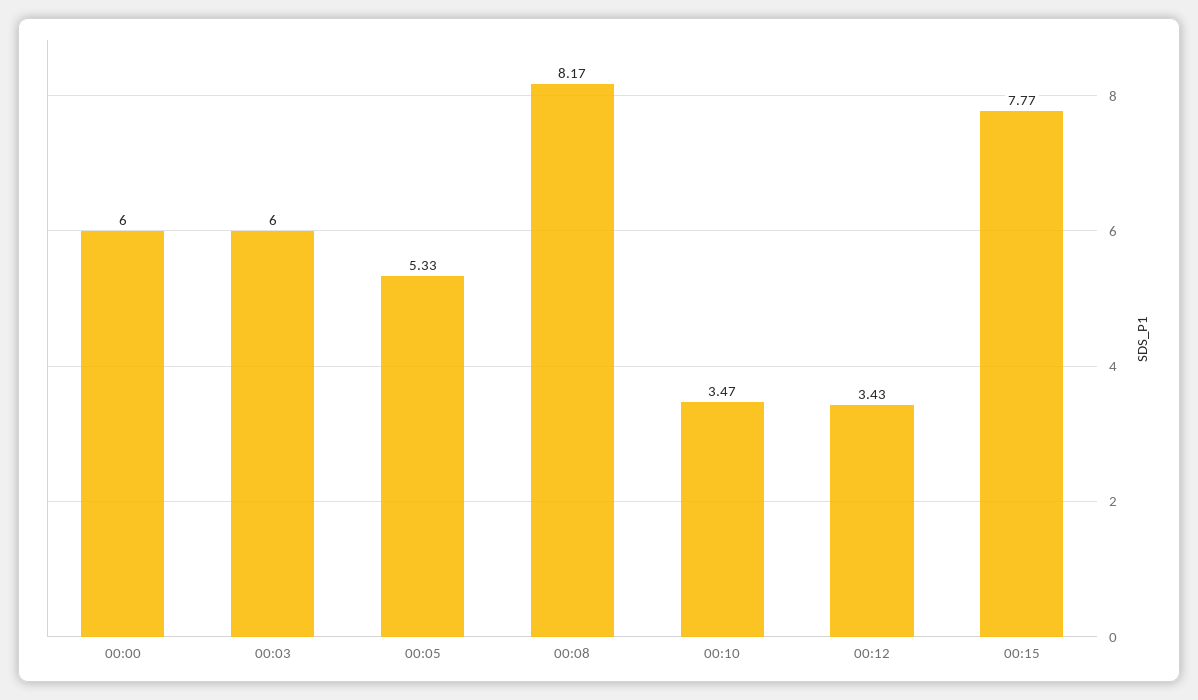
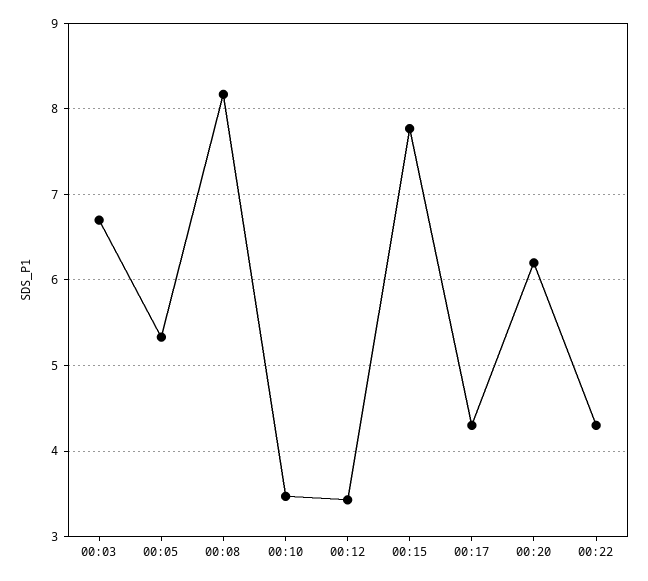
00:00: 6 -> none
00:03: 6 -> 6.7
00:17: none -> 4.3
00:20: none -> 6.2
00:22: none -> 4.3

